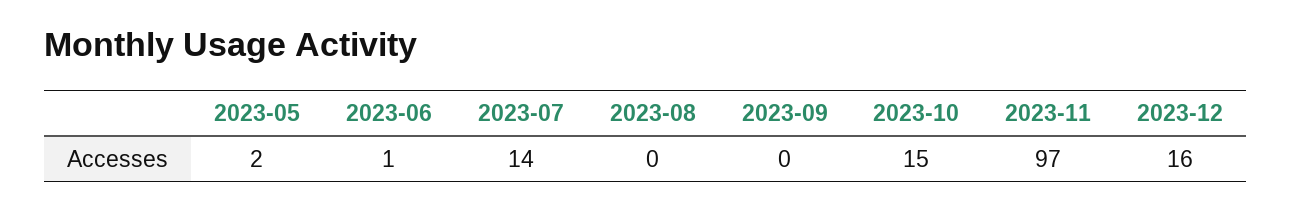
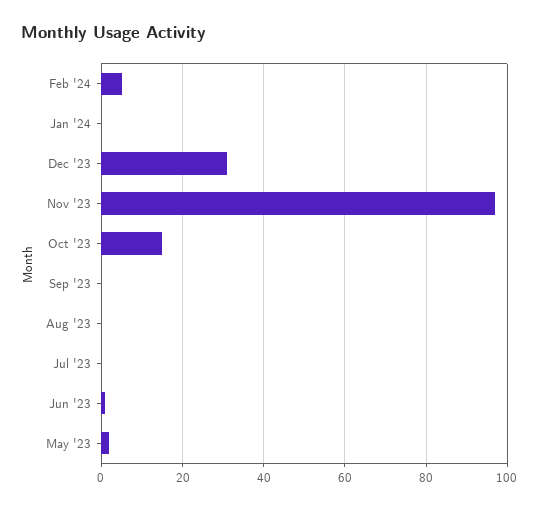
2023-07: 14 -> 0
2023-12: 16 -> 30
Feb '24: none -> 5
Jan '24: none -> 0

